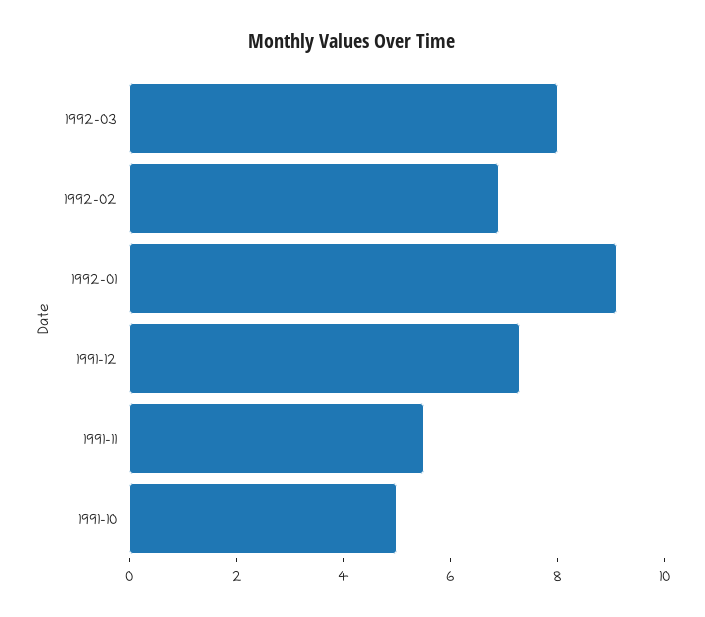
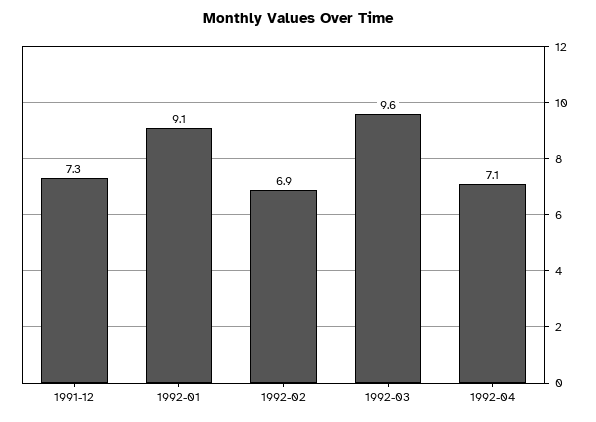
1992-03: 8 -> 9.6
1991-11: 5.5 -> none
1991-10: 5 -> none
1992-04: none -> 7.1

